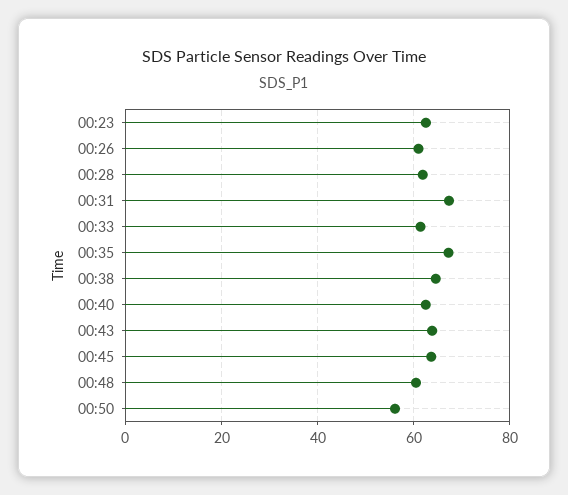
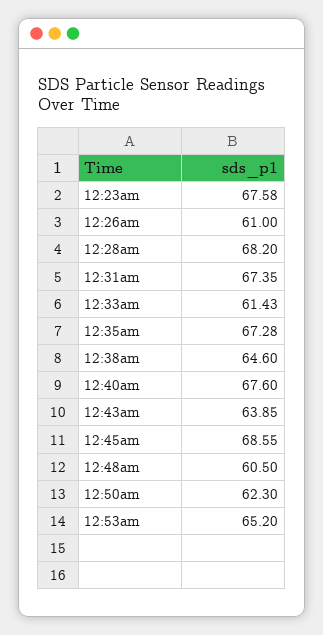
00:23: 62 -> 67.58
00:28: 62 -> 68.2
00:40: 62 -> 67.6
00:45: 64 -> 68.55
00:50: 56 -> 62.3
12:53am: none -> 65.2

